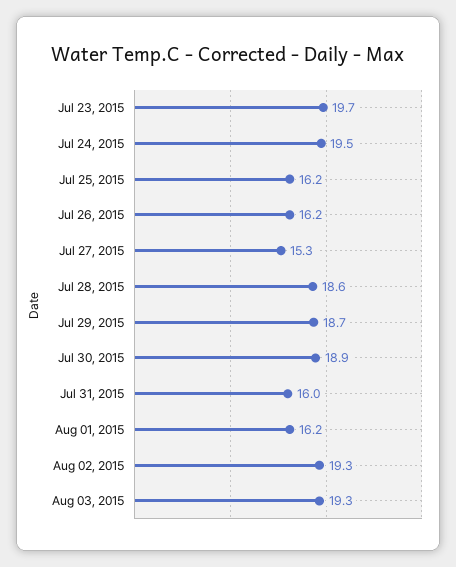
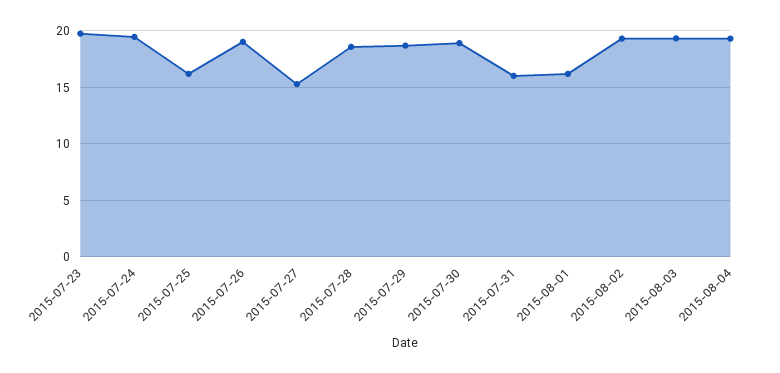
Jul 26, 2015: 16.2 -> 19
2015-08-04: none -> 19

